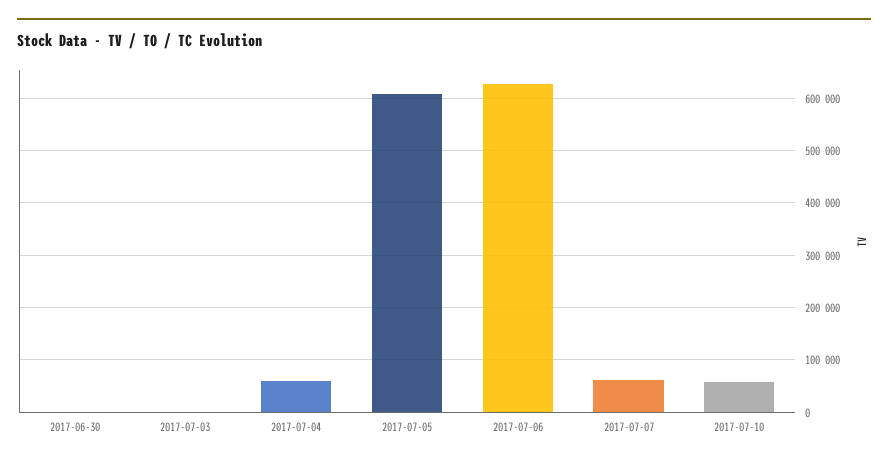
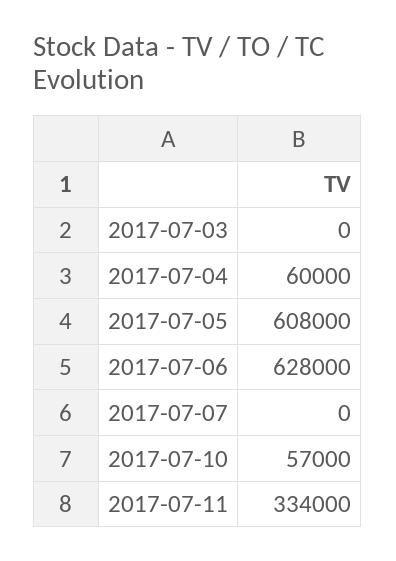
2017-06-30: 0 -> none
2017-07-07: 60000 -> 0
2017-07-11: none -> 334000

